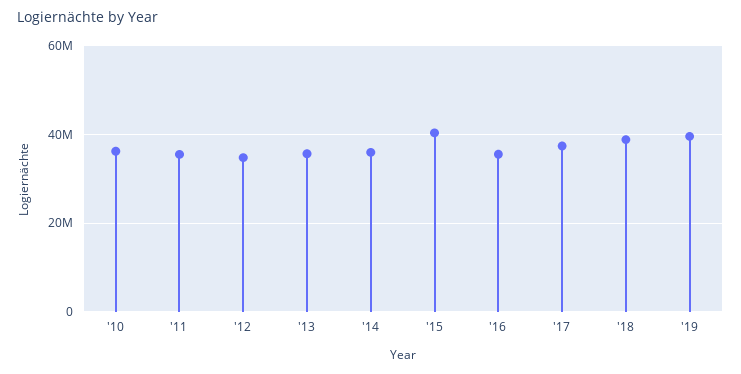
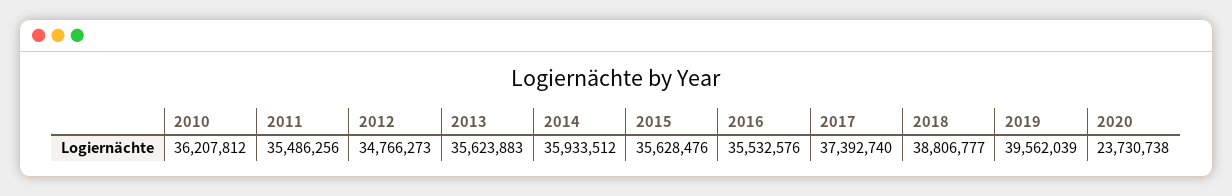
'15: 40000000 -> 35628476
2020: none -> 23730738

